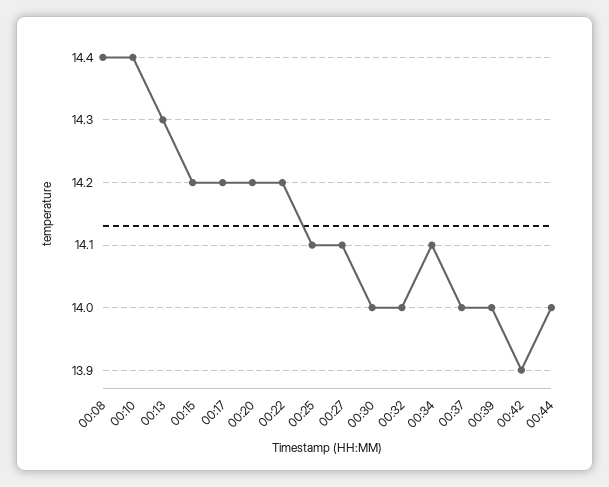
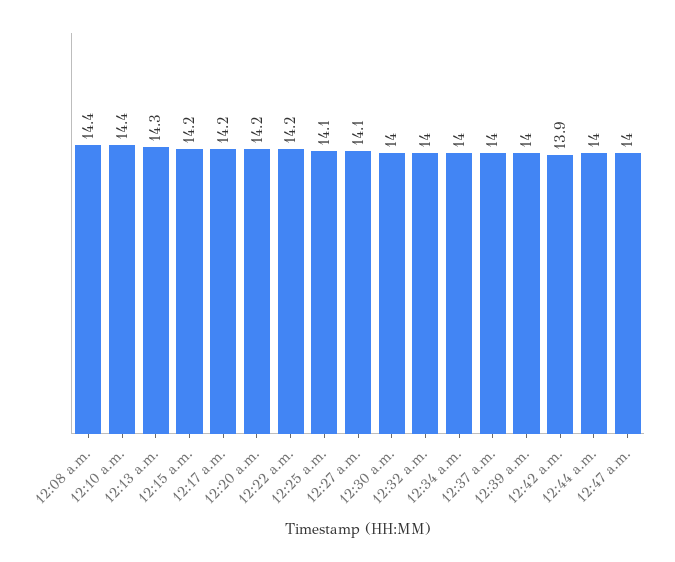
00:34: 14.1 -> 14
12:47 a.m.: none -> 14

